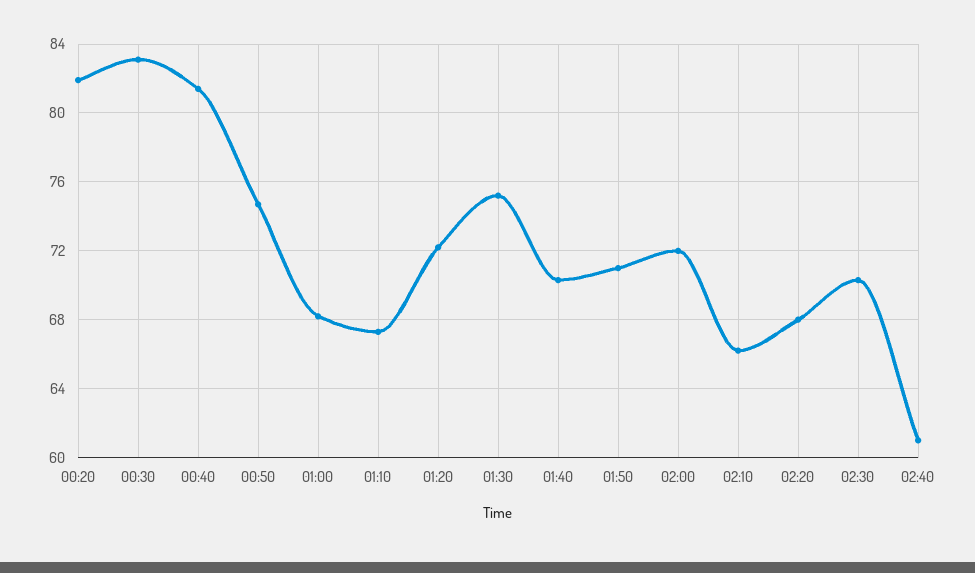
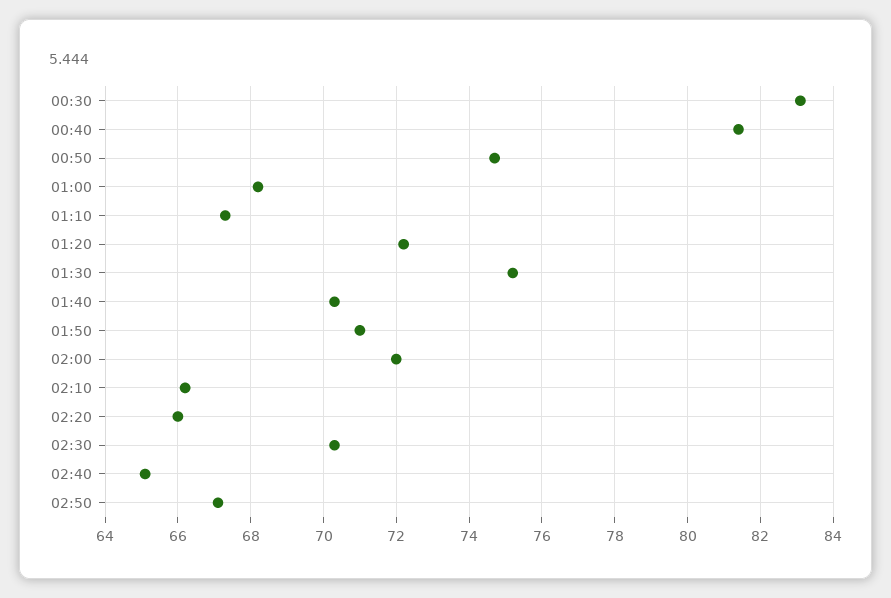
00:20: 82 -> none
02:20: 68 -> 66
02:40: 61 -> 65
02:50: none -> 67

